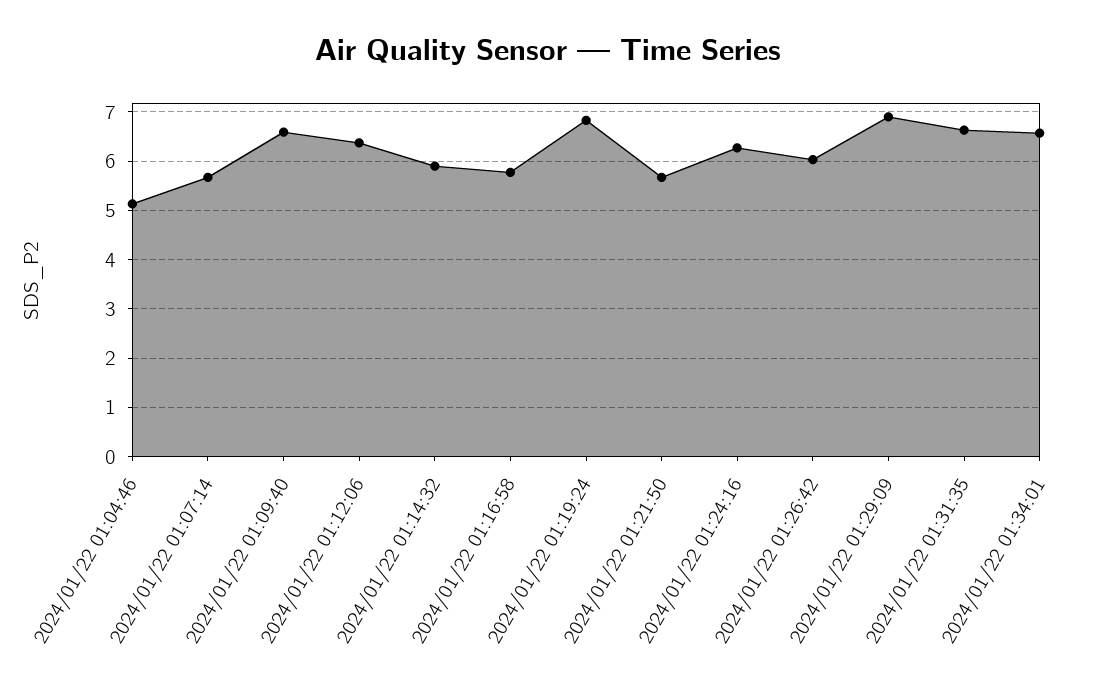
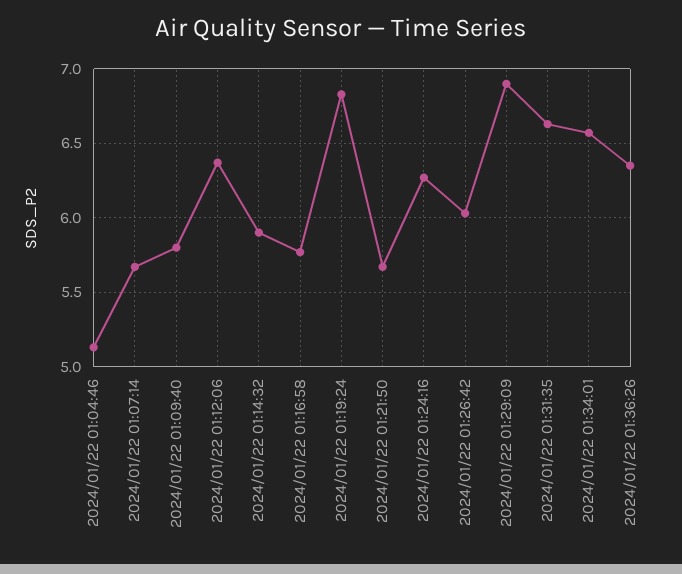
2024/01/22 01:09:40: 6.6 -> 5.8
2024/01/22 01:36:26: none -> 6.35

